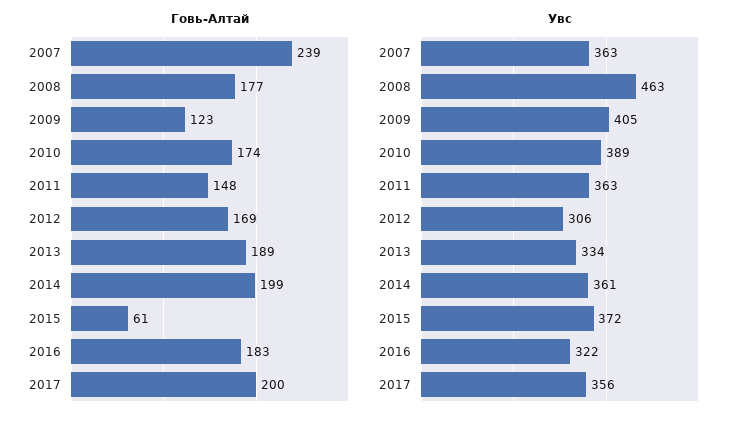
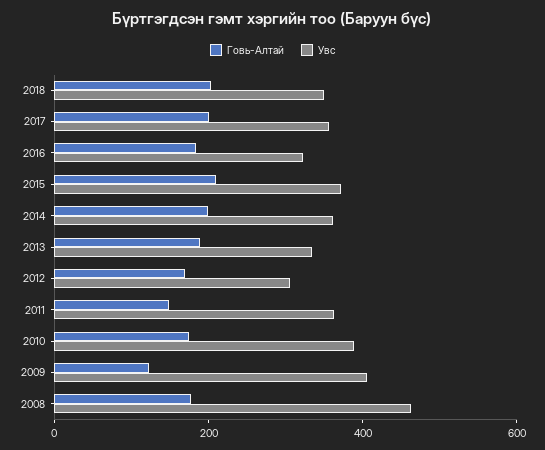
Говь-Алтай, 2007: 239 -> none
Говь-Алтай, 2015: 61 -> 200
Увс, 2007: 363 -> none
Говь-Алтай, 2018: none -> 200
Увс, 2018: none -> 350

